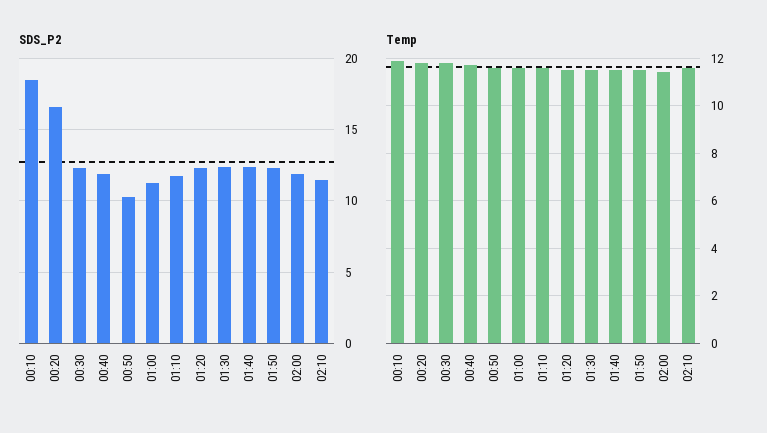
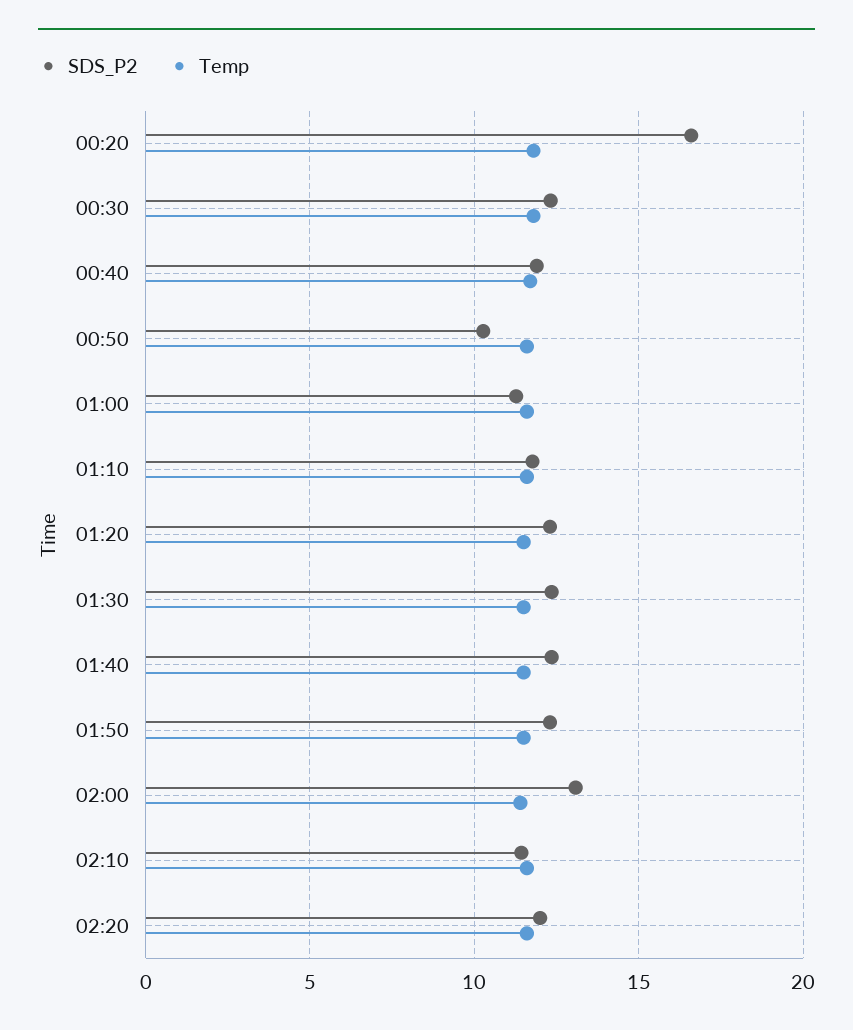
SDS_P2, 00:10: 18.5 -> none
SDS_P2, 02:00: 12 -> 13
Temp, 00:10: 12 -> none
SDS_P2, 02:20: none -> 12
Temp, 02:20: none -> 11.5

